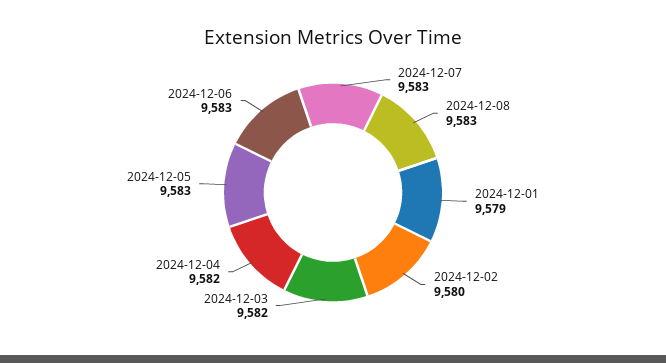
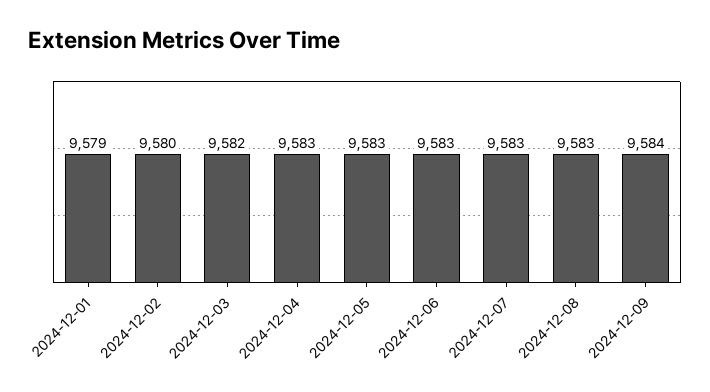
2024-12-04: 9582 -> 9583
2024-12-09: none -> 9584

